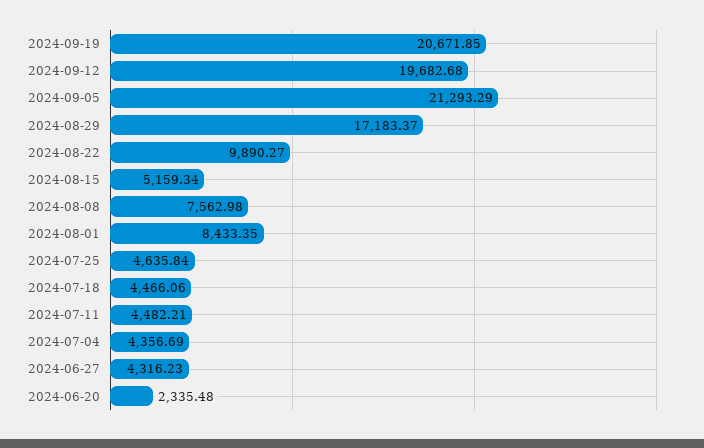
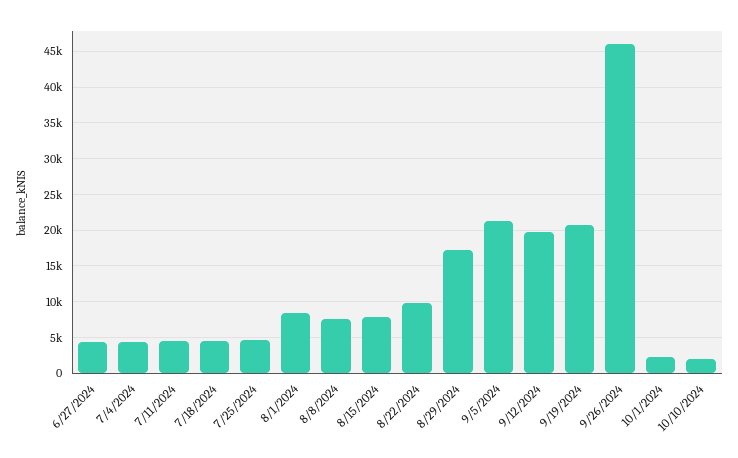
2024-08-15: 5159.34 -> 8000
2024-06-20: 2335.48 -> none
9/26/2024: none -> 46000
10/1/2024: none -> 2000
10/10/2024: none -> 2000

